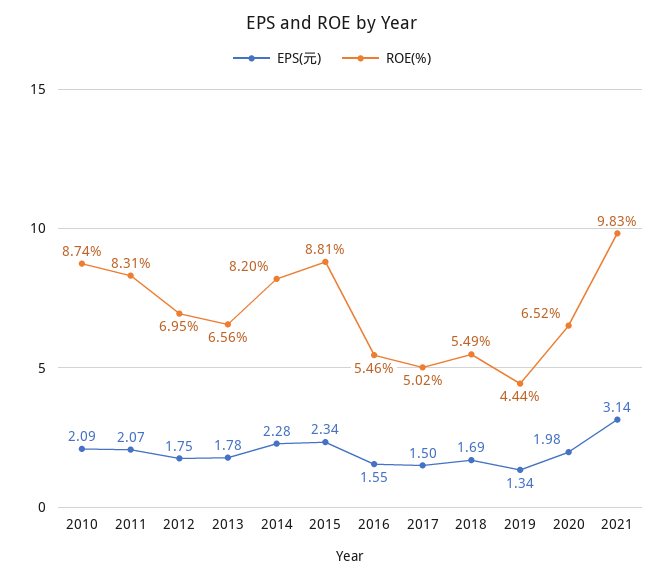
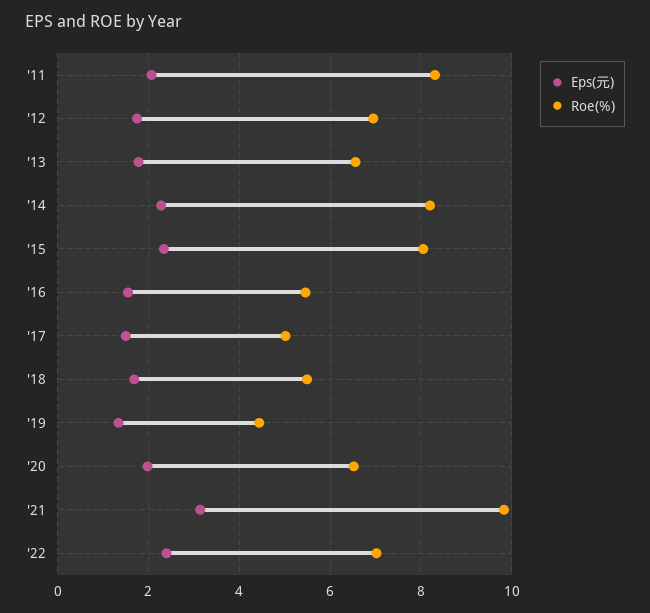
EPS(元), 2010: 2.09 -> none
ROE(%), 2010: 8.74 -> none
ROE(%), 2015: 8.81 -> 8
EPS(元), '22: none -> 2.4
ROE(%), '22: none -> 7

